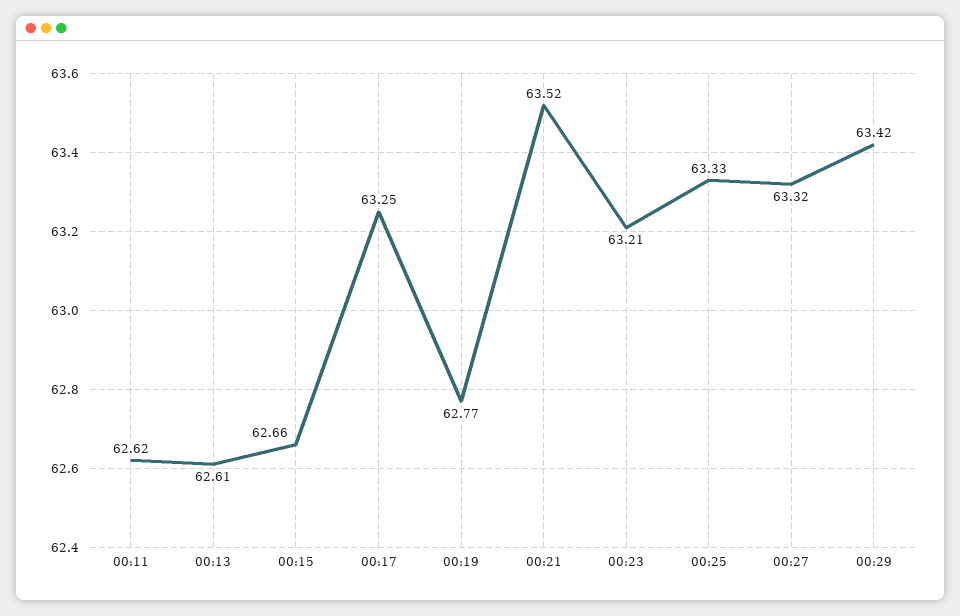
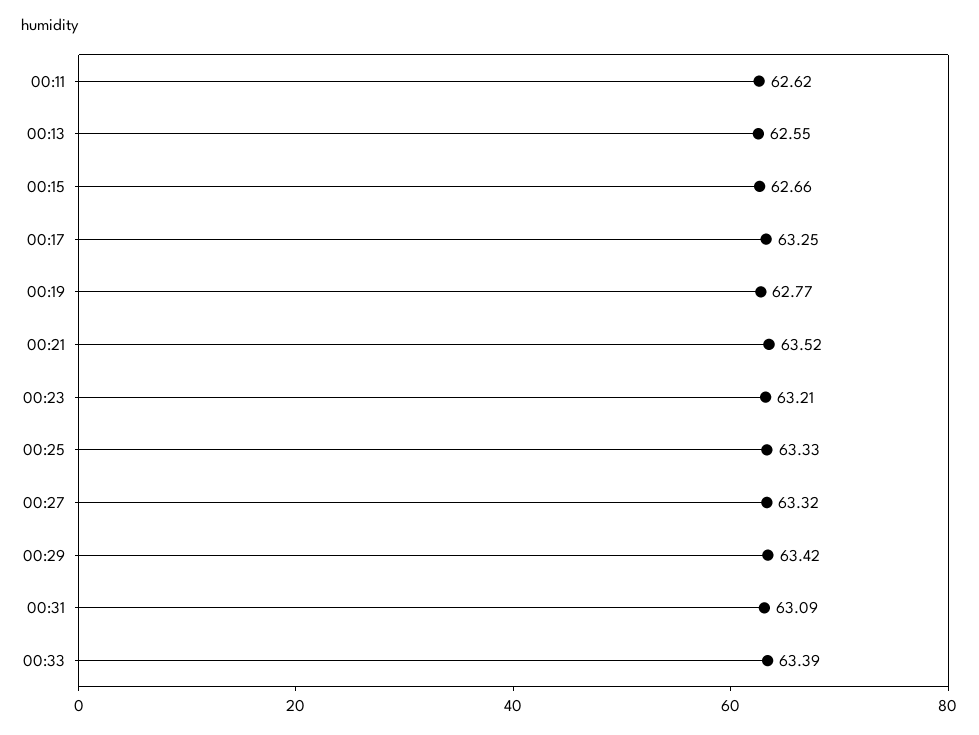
00:13: 62.61 -> 62.55
00:31: none -> 63.09
00:33: none -> 63.39

